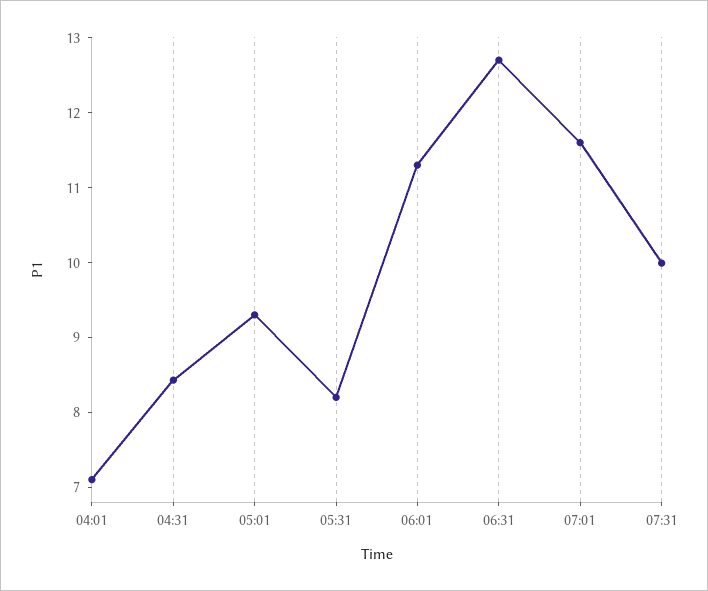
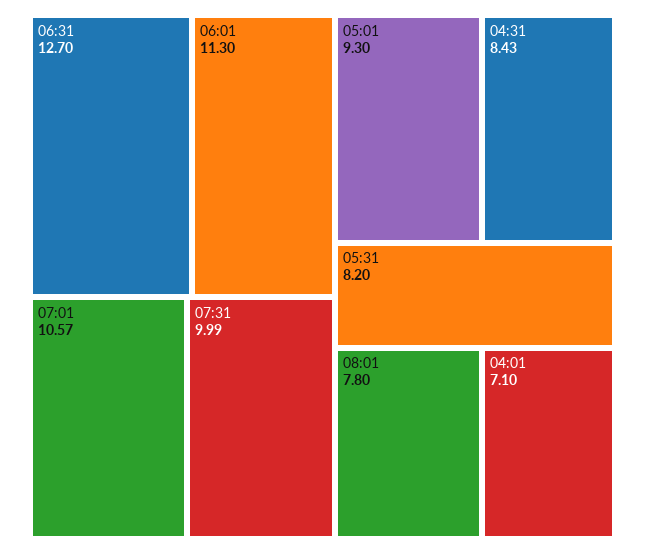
07:01: 11.6 -> 10.57
08:01: none -> 7.8

